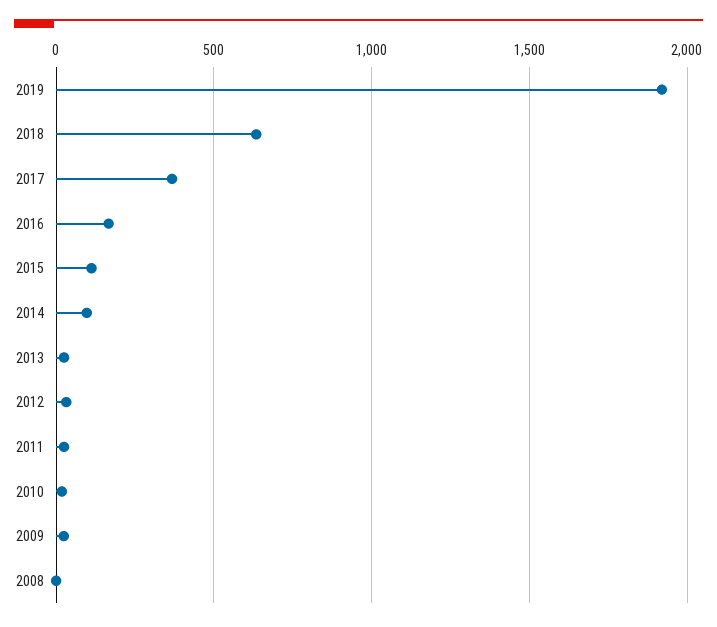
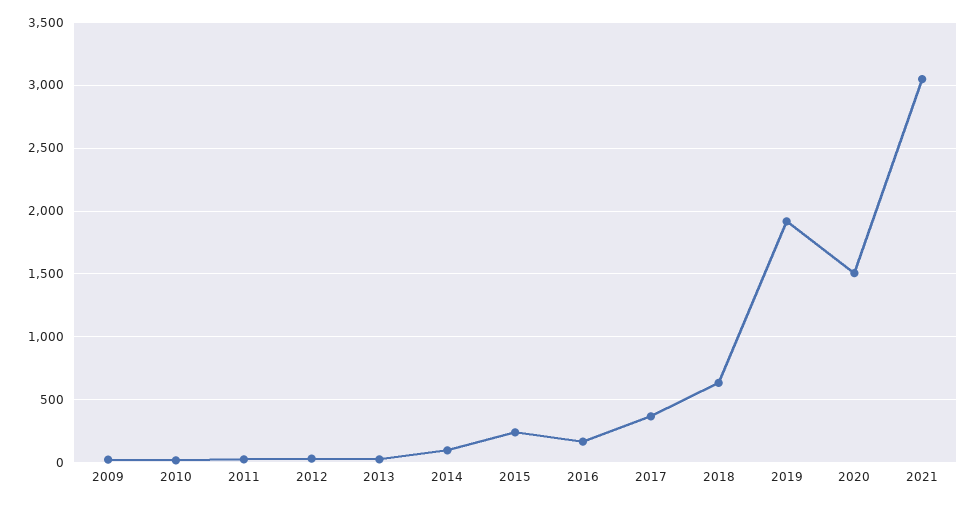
2015: 100 -> 250
2008: 0 -> none
2020: none -> 1500
2021: none -> 3050

